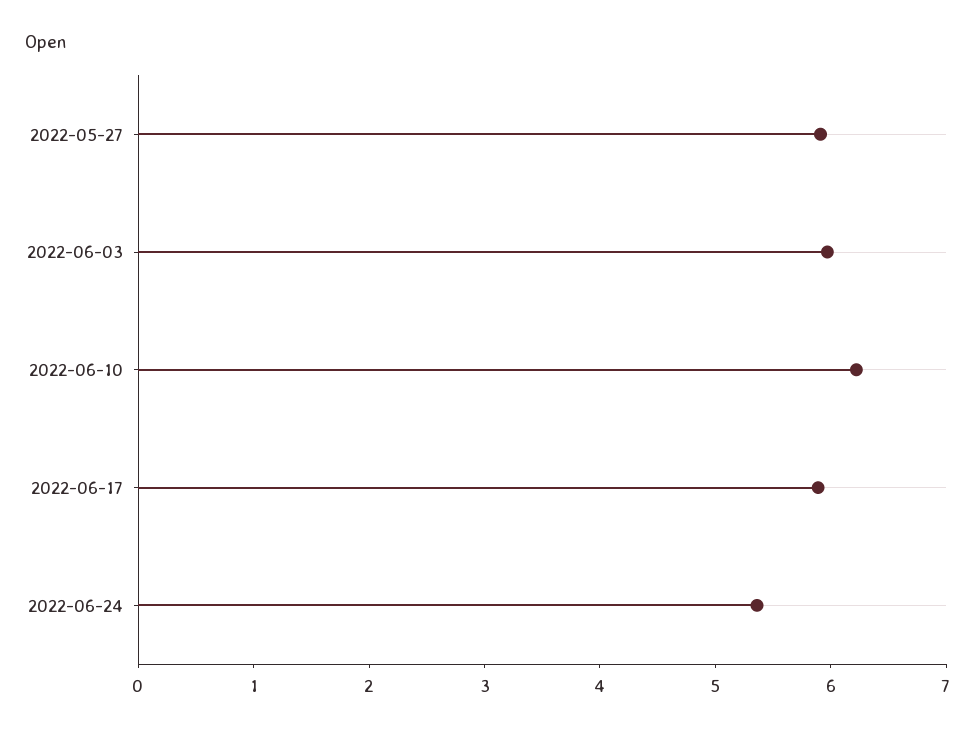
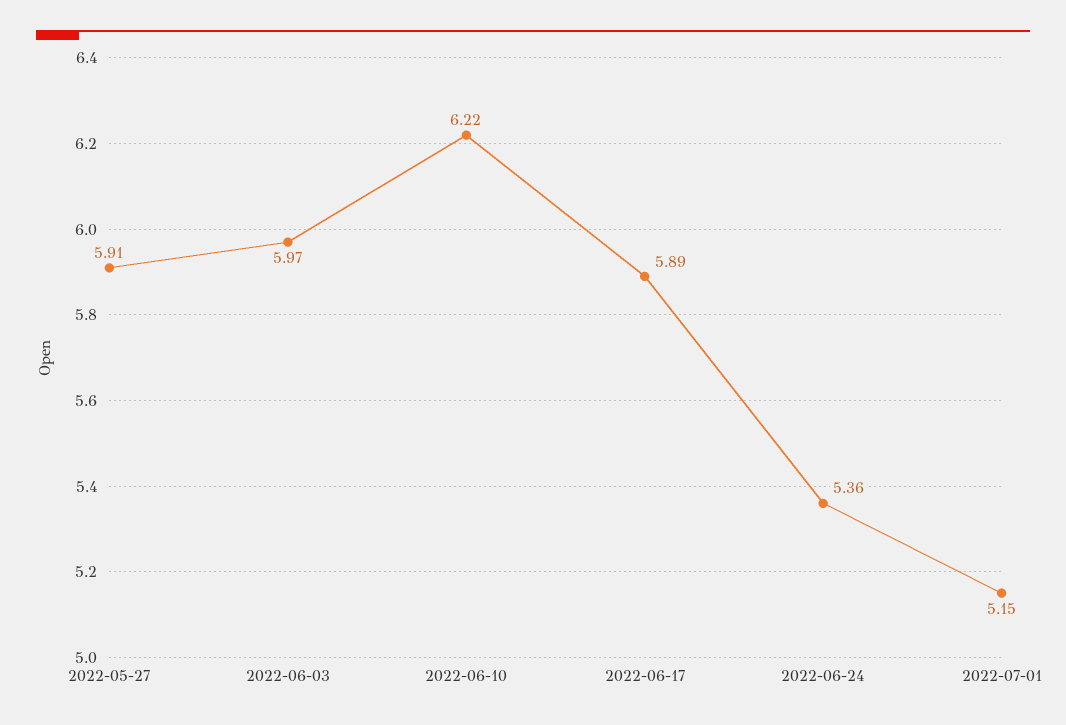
2022-07-01: none -> 5.15

